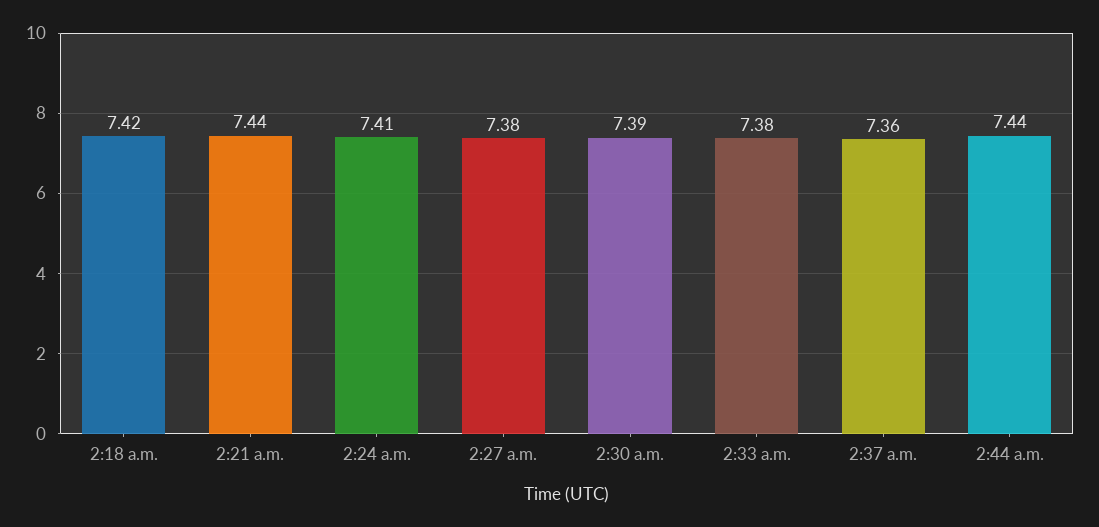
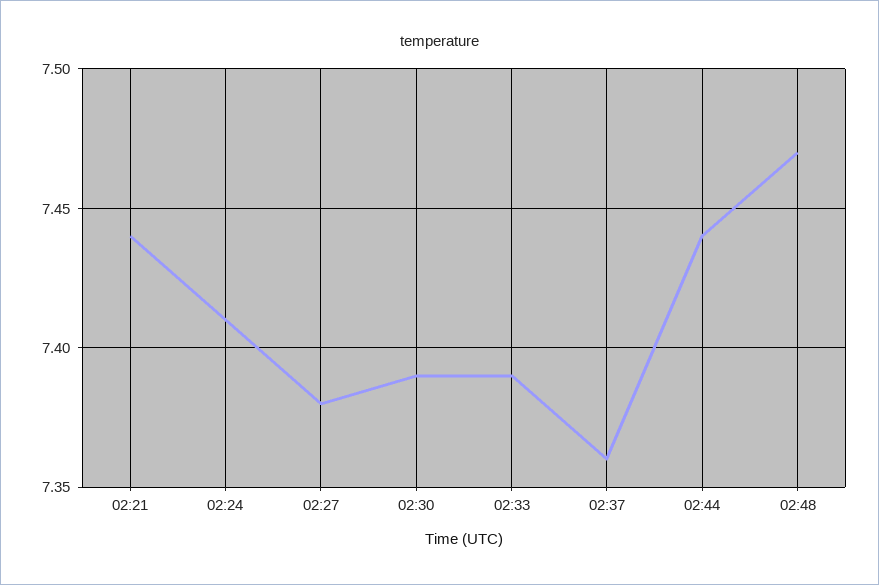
2:18 a.m.: 7.42 -> none
2:33 a.m.: 7.38 -> 7.39
02:48: none -> 7.47

